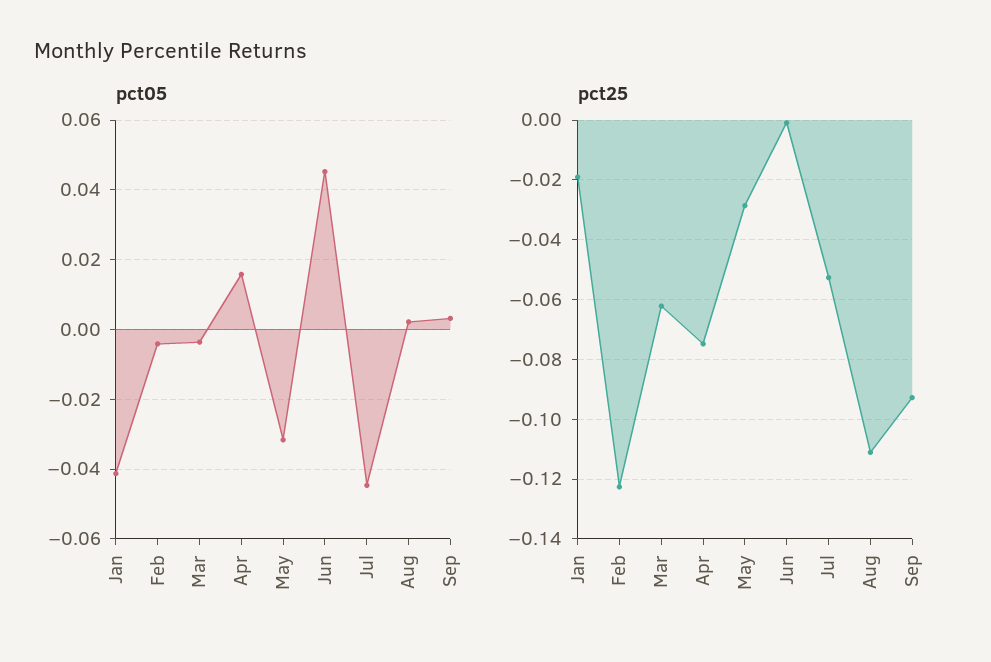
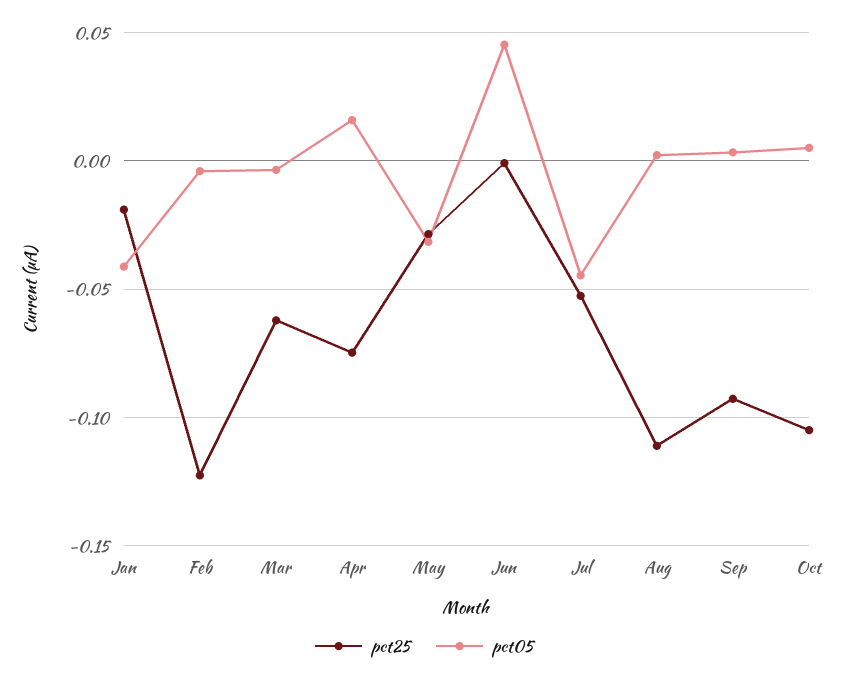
pct25, Oct: none -> -0.105
pct05, Oct: none -> 0.005

